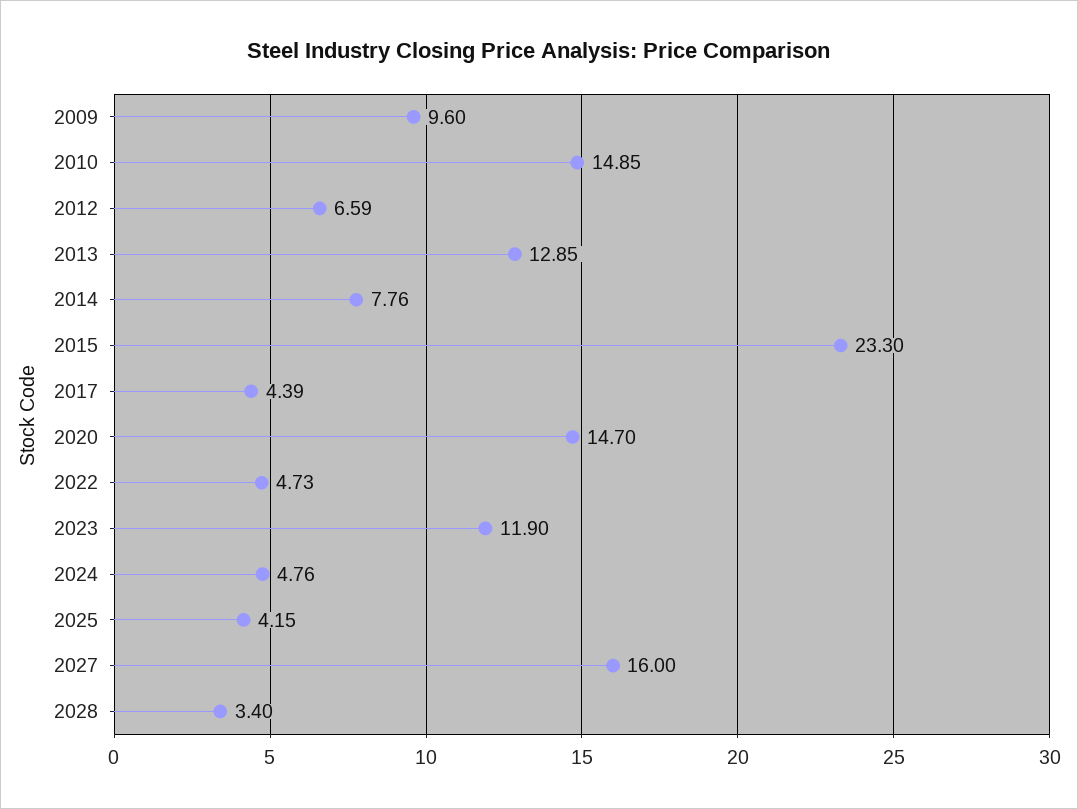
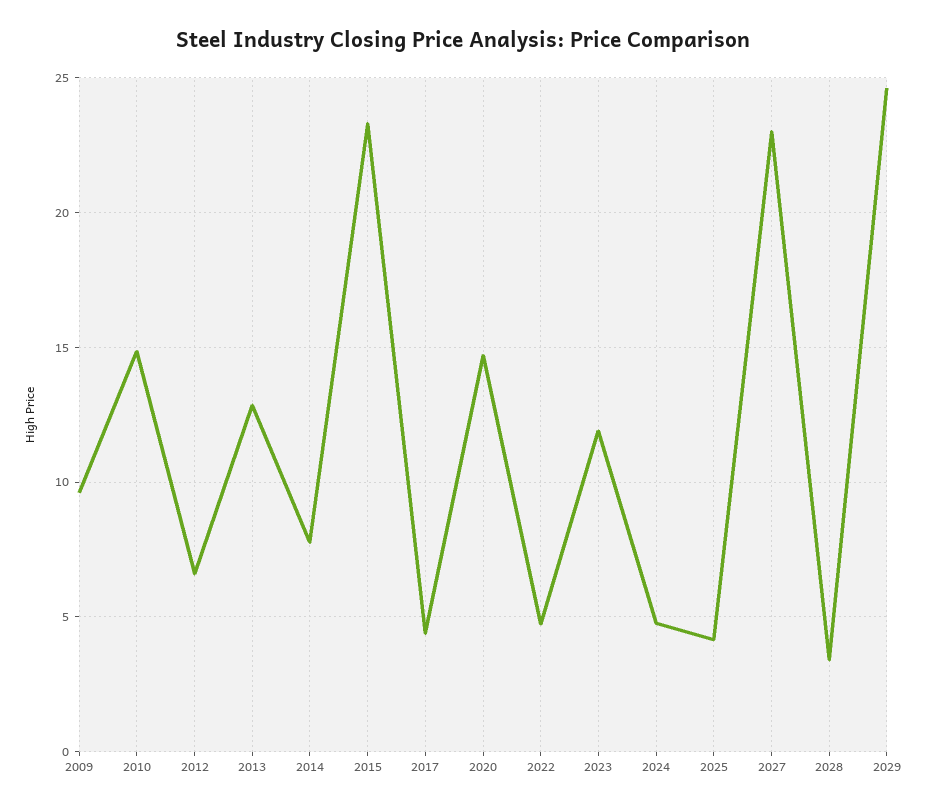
2027: 16 -> 23
2029: none -> 24.5

